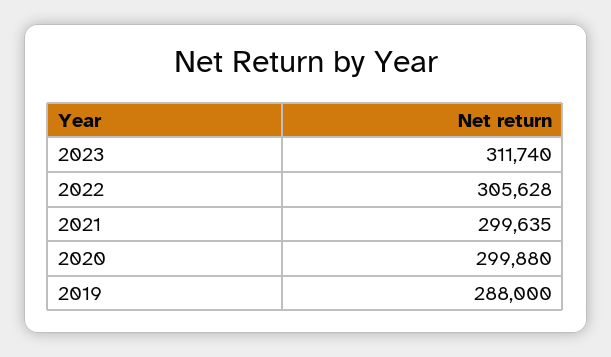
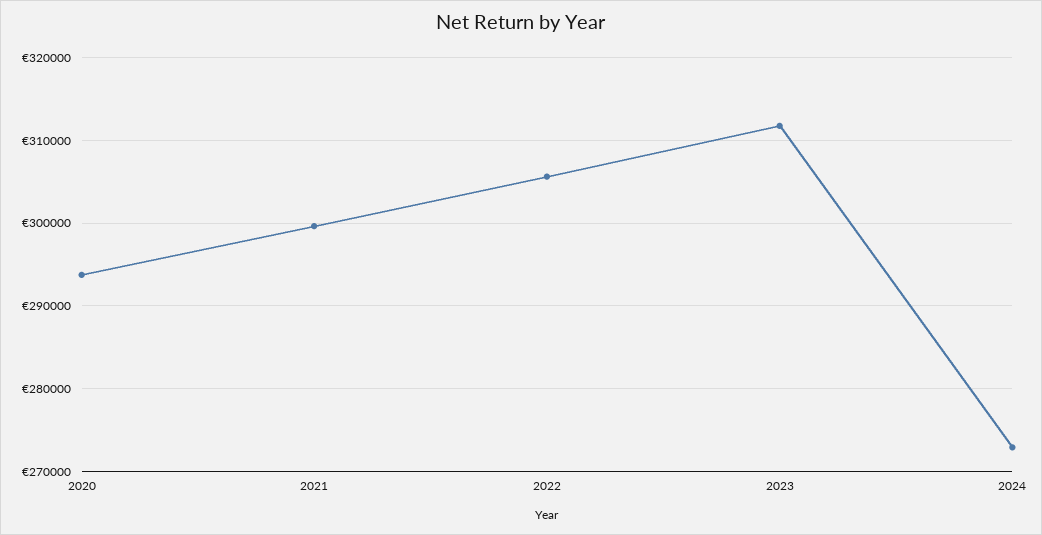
2020: 299880 -> 294000
2019: 288000 -> none
2024: none -> 273000

